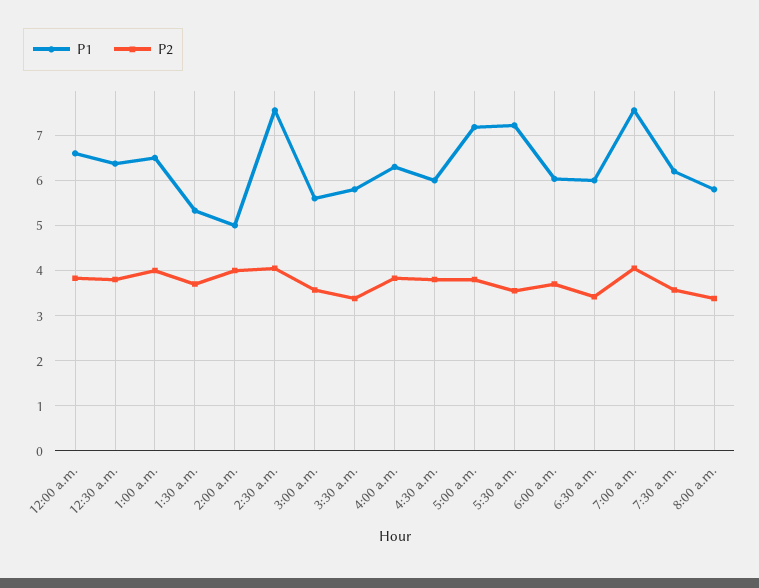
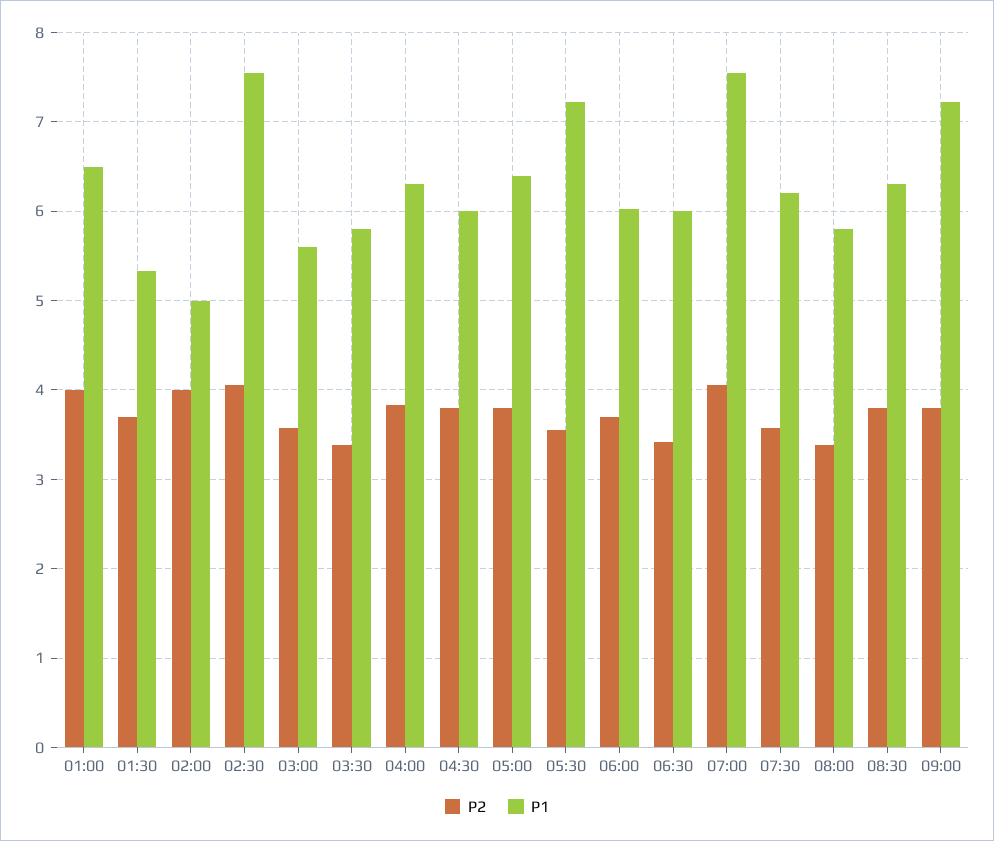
P1, 12:00 a.m.: 6.6 -> none
P2, 12:00 a.m.: 3.8 -> none
P1, 12:30 a.m.: 6.4 -> none
P2, 12:30 a.m.: 3.8 -> none
P1, 5:00 a.m.: 7.2 -> 6.4
P2, 08:30: none -> 3.8
P1, 08:30: none -> 6.3
P2, 09:00: none -> 3.8
P1, 09:00: none -> 7.2

